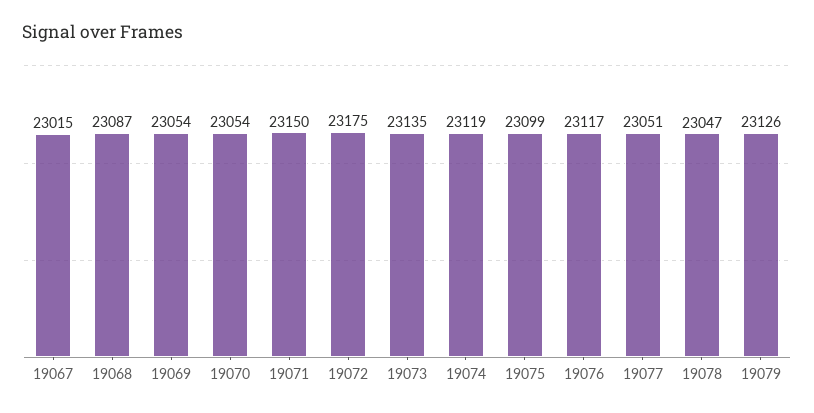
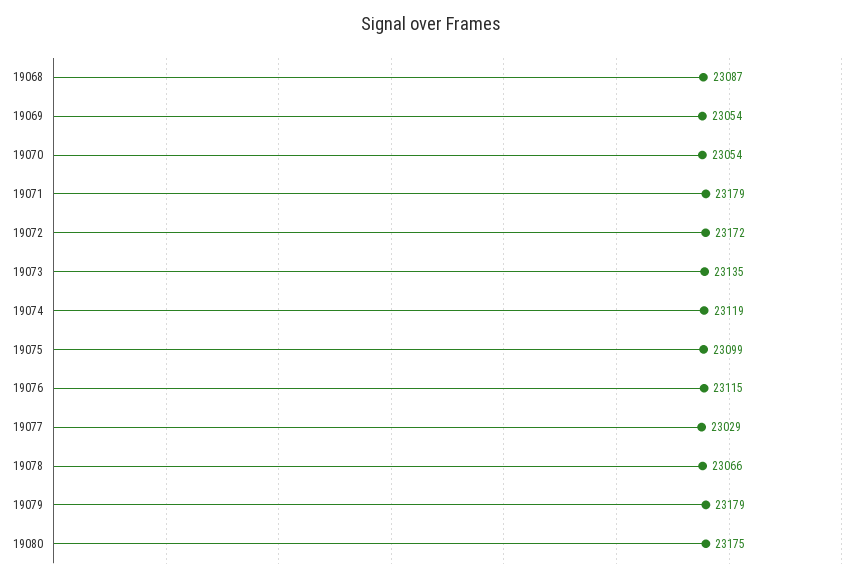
19067: 23015 -> none
19071: 23150 -> 23179
19072: 23175 -> 23172
19076: 23117 -> 23115
19077: 23051 -> 23029
19078: 23047 -> 23066
19079: 23126 -> 23179
19080: none -> 23175

